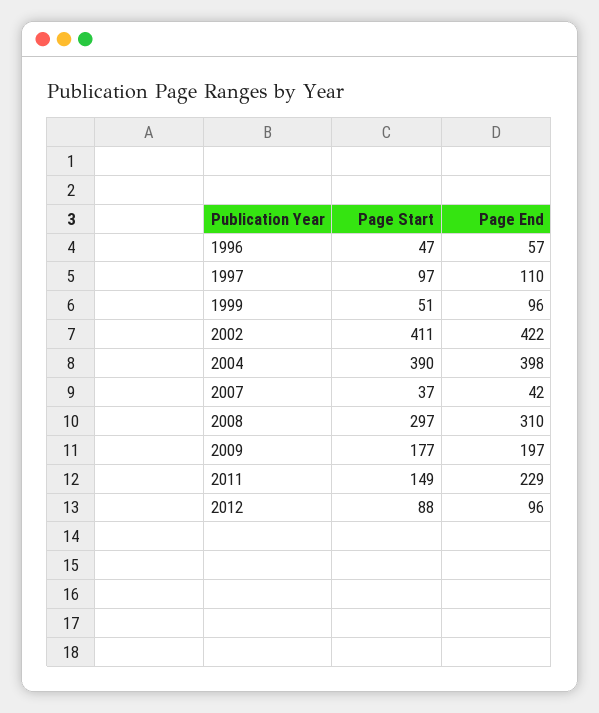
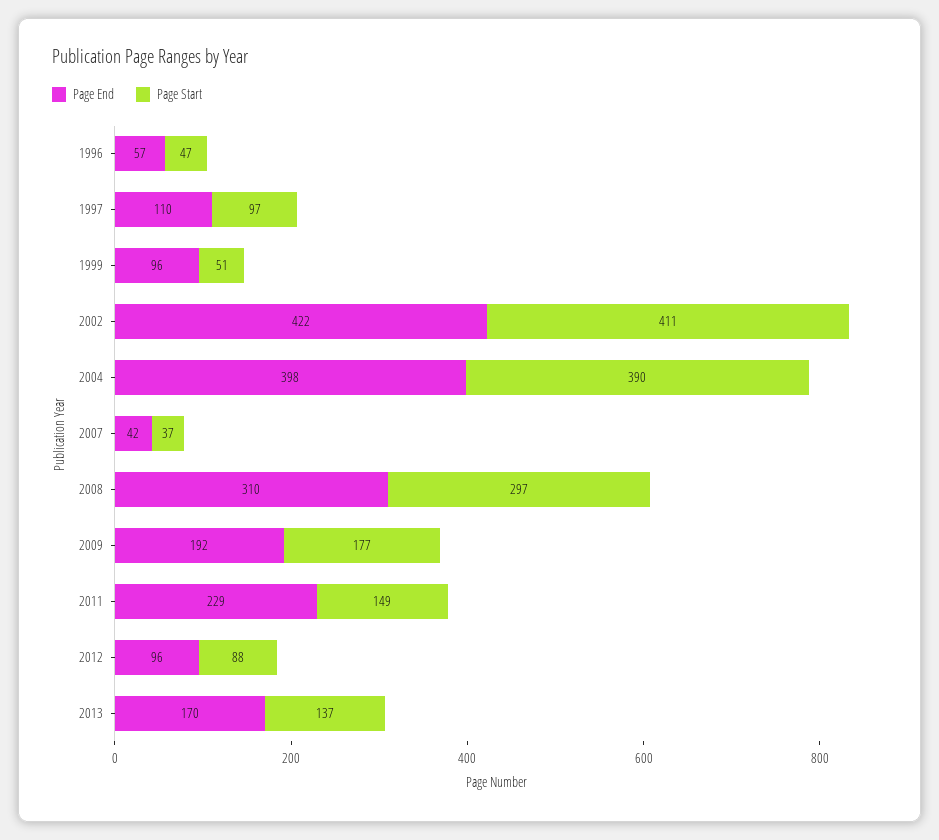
Page End, 2009: 197 -> 192
Page End, 2013: none -> 170
Page Start, 2013: none -> 137

